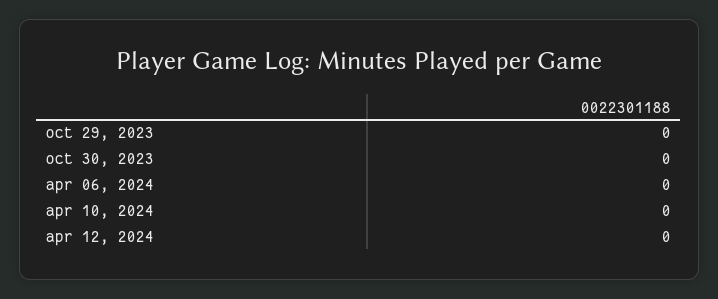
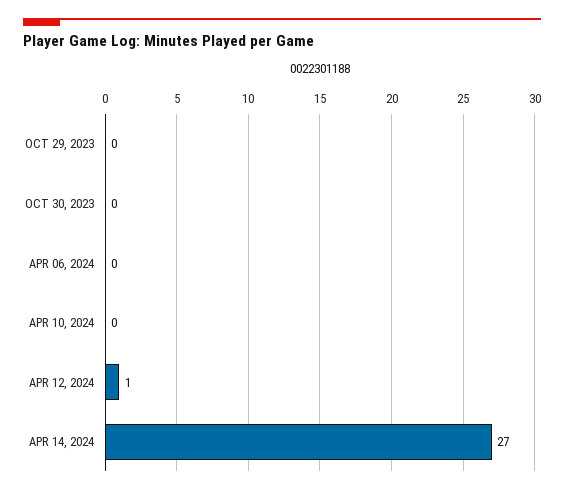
apr 12, 2024: 0 -> 1
APR 14, 2024: none -> 27

